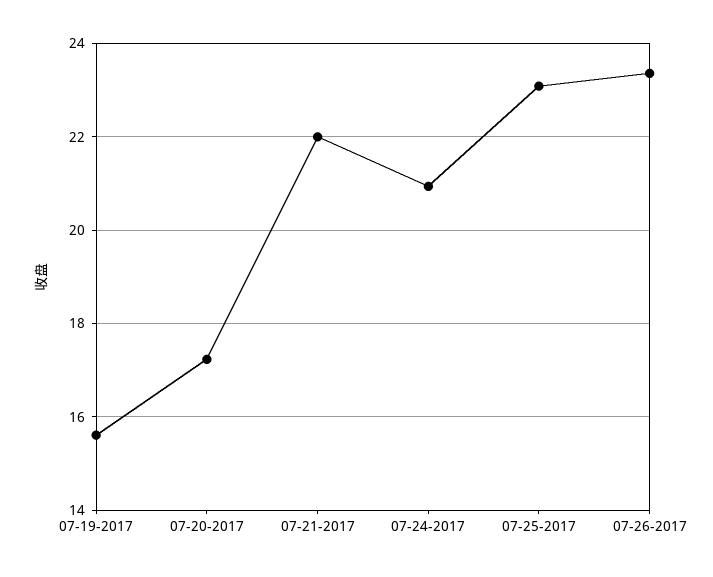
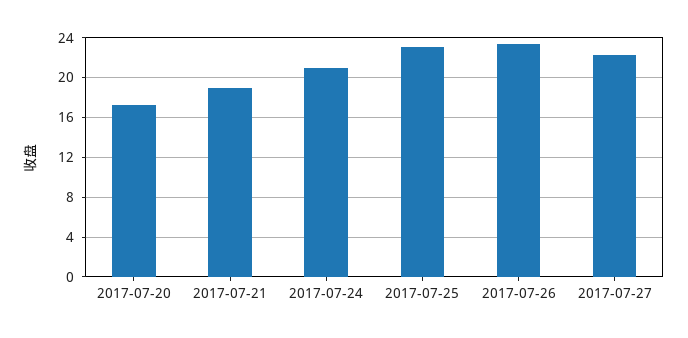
07-19-2017: 15.6 -> none
07-21-2017: 22 -> 19
2017-07-27: none -> 22

